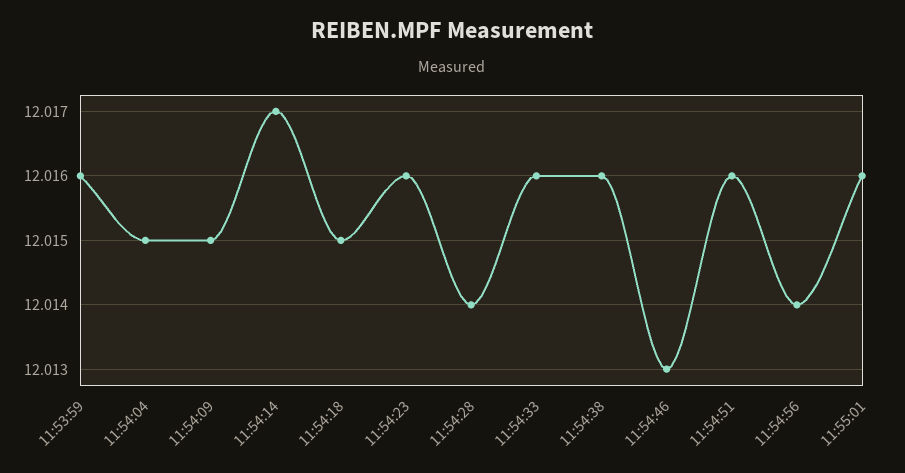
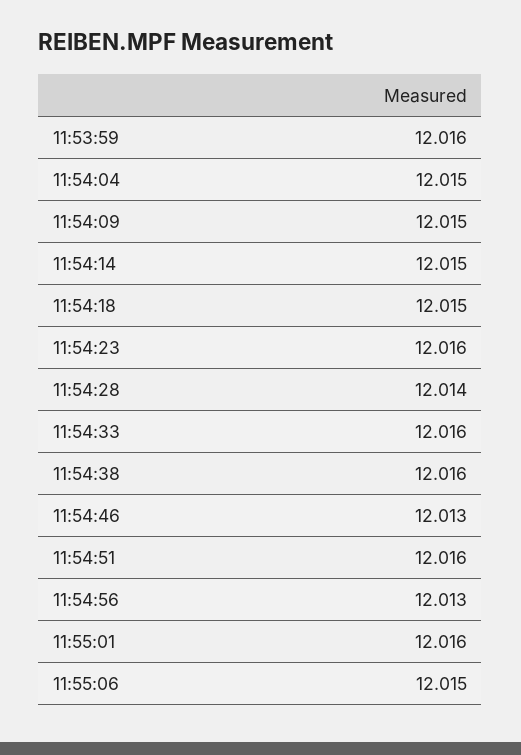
11:54:14: 12.017 -> 12.015
11:54:56: 12.014 -> 12.013
11:55:06: none -> 12.015

